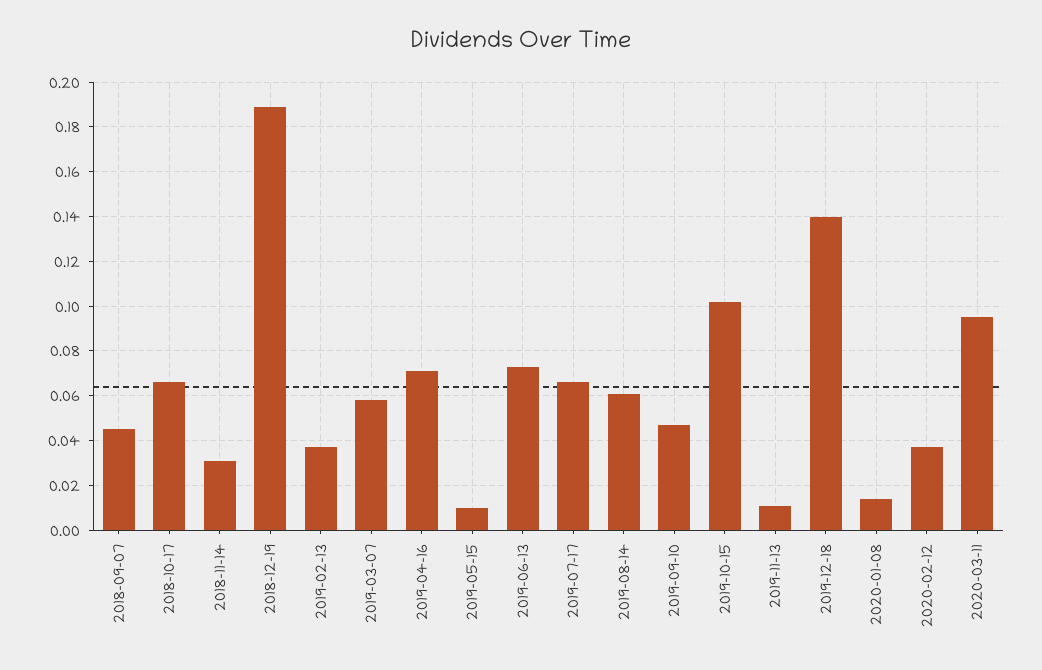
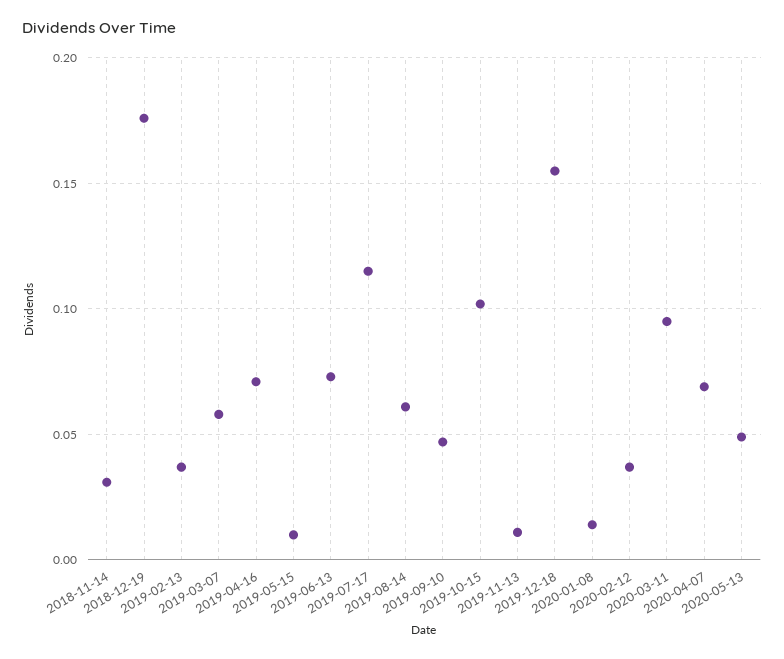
2018-09-07: 0.045 -> none
2018-10-17: 0.065 -> none
2018-12-19: 0.19 -> 0.175
2019-07-17: 0.065 -> 0.115
2019-12-18: 0.14 -> 0.155
2020-04-07: none -> 0.07
2020-05-13: none -> 0.05

